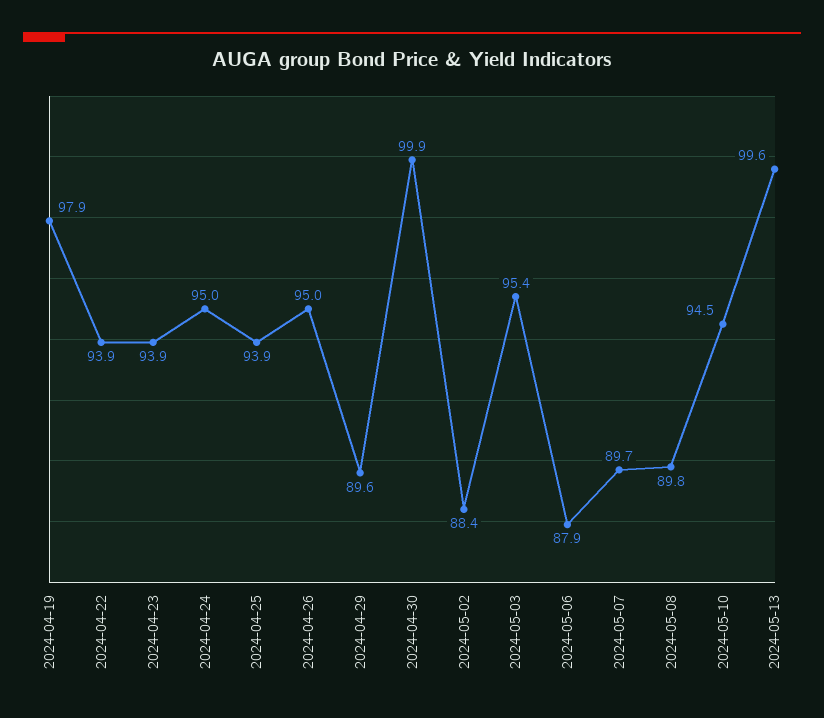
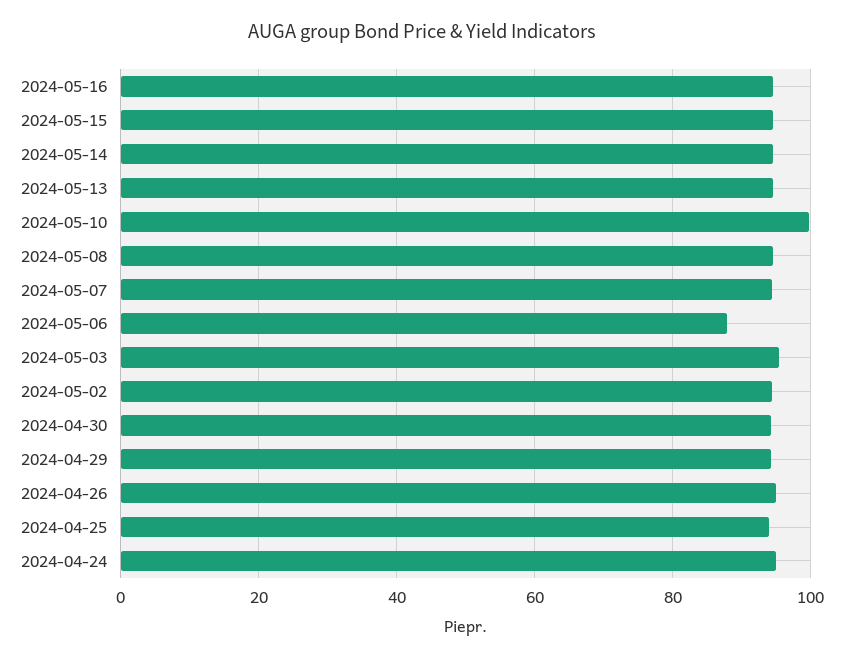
2024-04-19: 97.9 -> none
2024-04-22: 93.9 -> none
2024-04-23: 93.9 -> none
2024-04-29: 89.6 -> 94
2024-04-30: 99.9 -> 94
2024-05-02: 88.4 -> 94
2024-05-07: 89.7 -> 94
2024-05-08: 89.8 -> 94
2024-05-10: 94.5 -> 100
2024-05-13: 99.6 -> 94
2024-05-16: none -> 94
2024-05-15: none -> 94
2024-05-14: none -> 94

